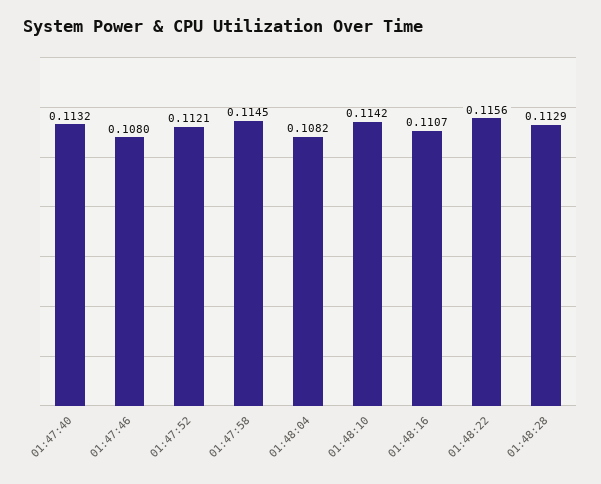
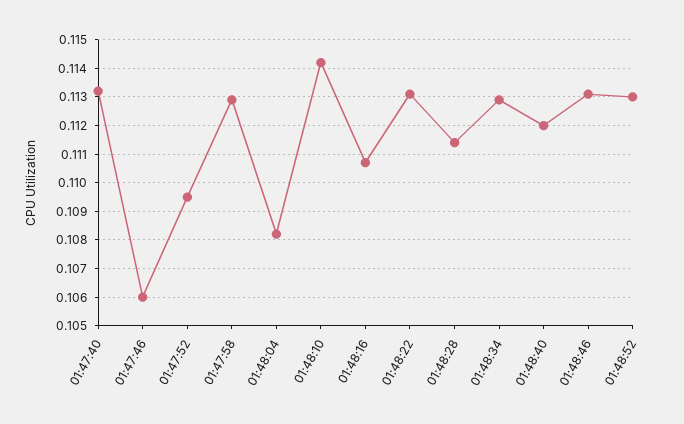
01:47:46: 0.108 -> 0.106
01:47:52: 0.1121 -> 0.1095
01:47:58: 0.1145 -> 0.113
01:48:22: 0.1156 -> 0.113
01:48:28: 0.1129 -> 0.1115
01:48:34: none -> 0.113
01:48:40: none -> 0.112
01:48:46: none -> 0.113
01:48:52: none -> 0.113

